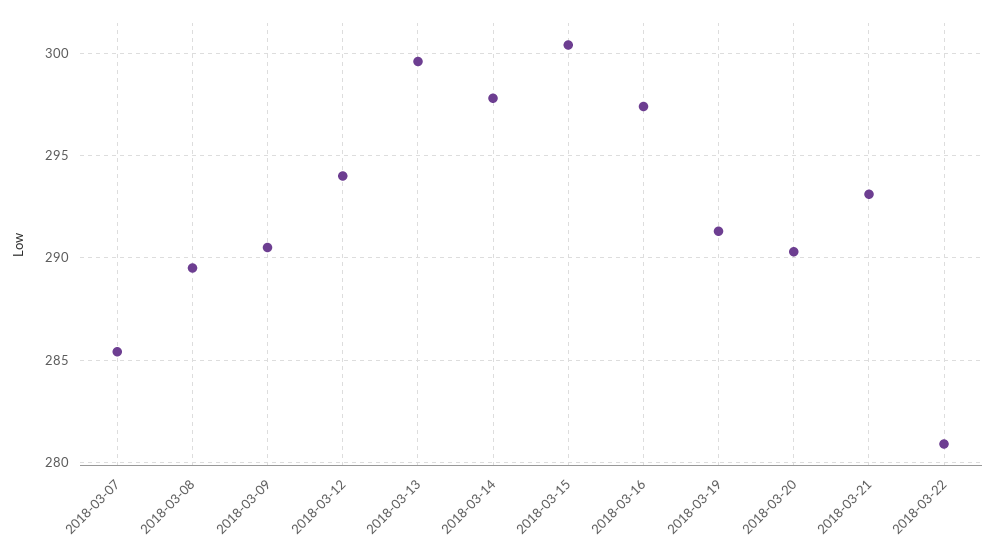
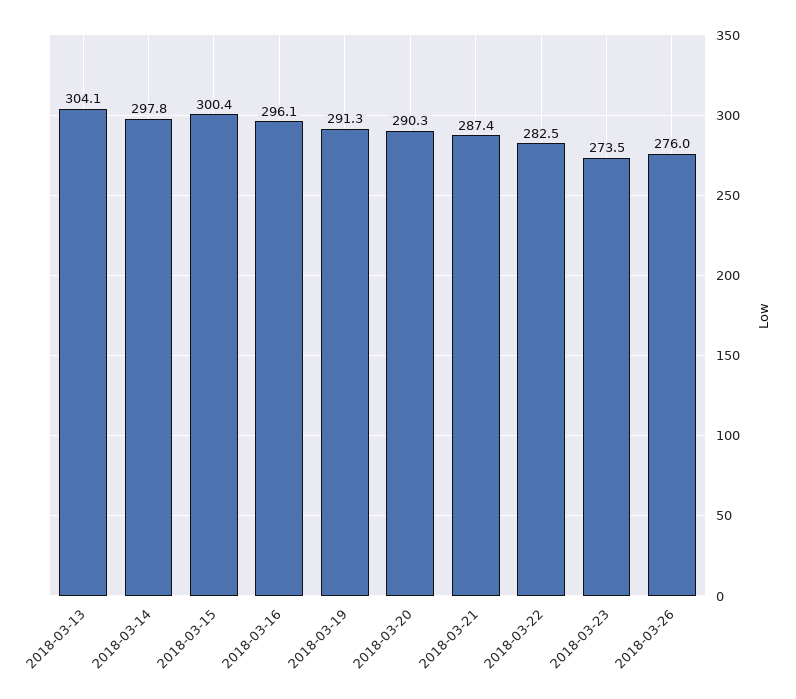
2018-03-07: 285.5 -> none
2018-03-08: 289.5 -> none
2018-03-09: 290.5 -> none
2018-03-12: 294 -> none
2018-03-13: 299.5 -> 304.1
2018-03-16: 297.5 -> 296.1
2018-03-21: 293 -> 287.4
2018-03-22: 281 -> 282.5
2018-03-23: none -> 273.5
2018-03-26: none -> 276

